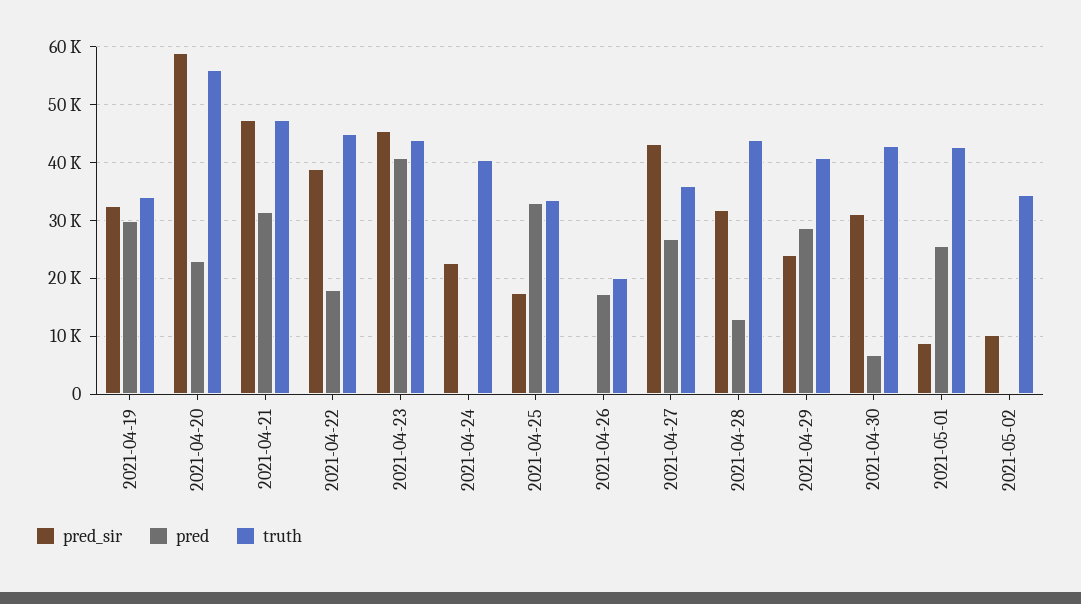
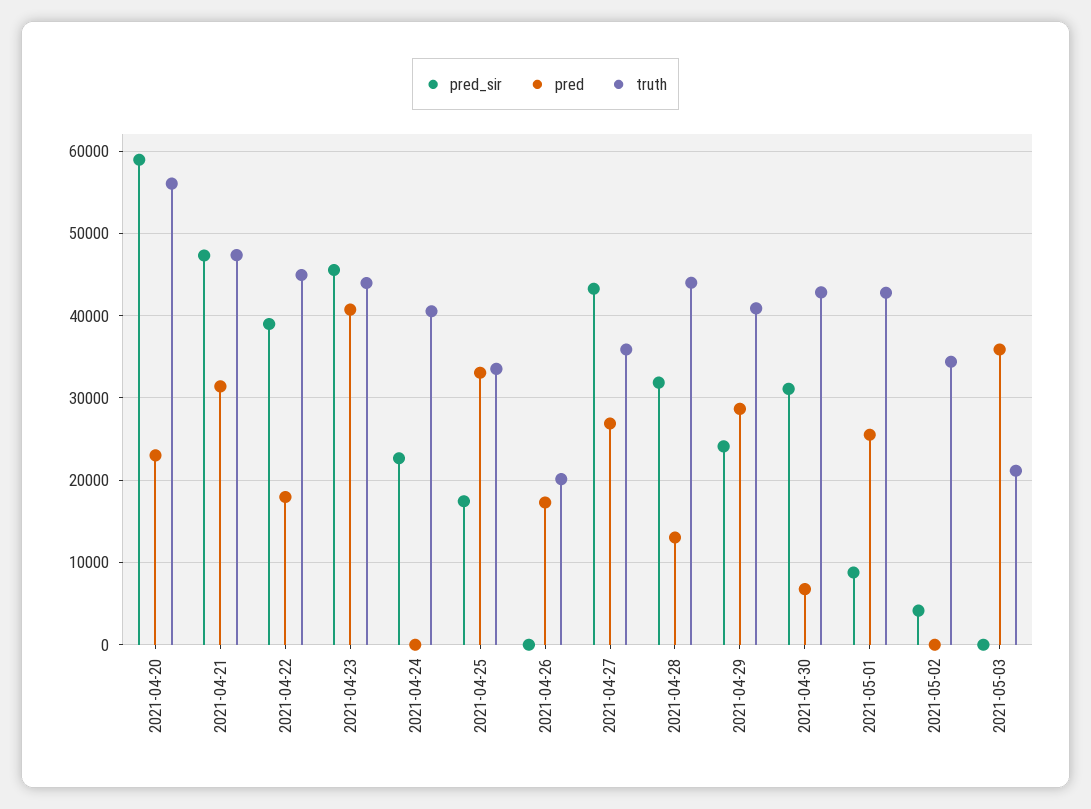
pred_sir, 2021-04-19: 32000 -> none
pred, 2021-04-19: 30000 -> none
truth, 2021-04-19: 34000 -> none
pred_sir, 2021-05-02: 10000 -> 4000
pred_sir, 2021-05-03: none -> 0
pred, 2021-05-03: none -> 36000
truth, 2021-05-03: none -> 21000

